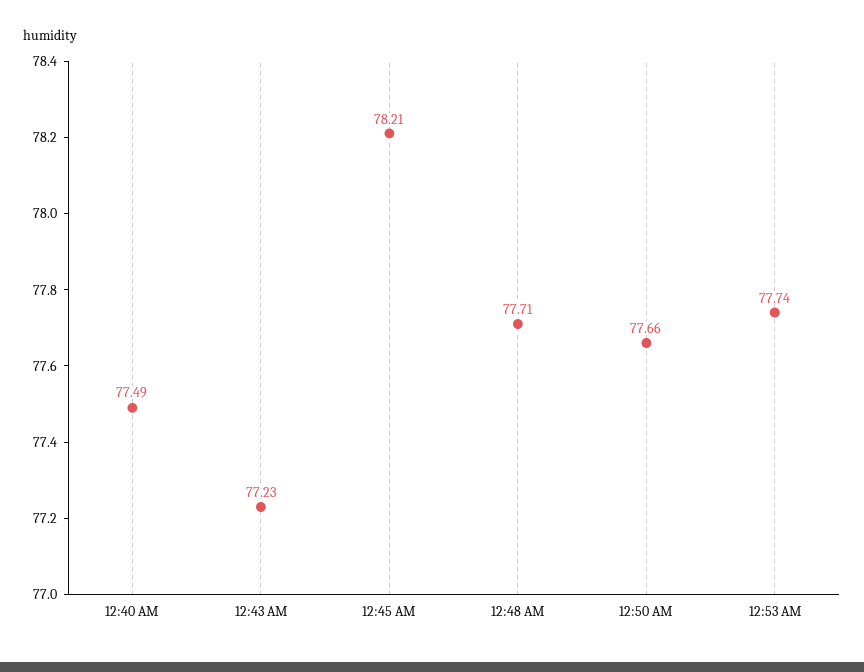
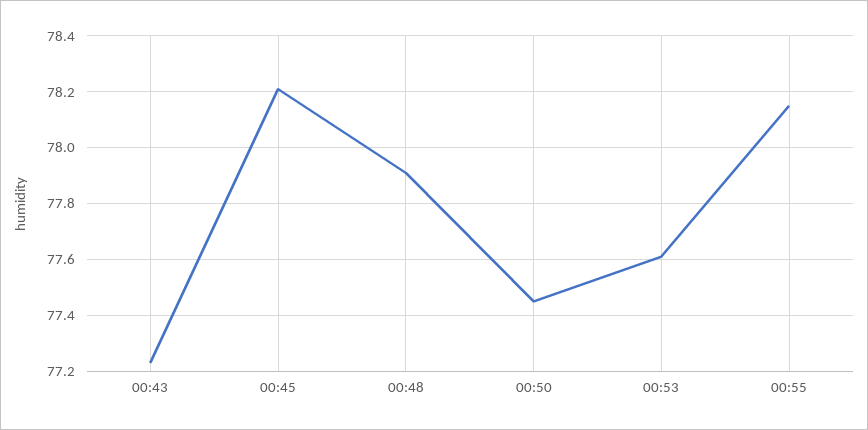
12:40 AM: 77.49 -> none
12:48 AM: 77.71 -> 77.9
12:50 AM: 77.66 -> 77.45
12:53 AM: 77.74 -> 77.6
00:55: none -> 78.15

